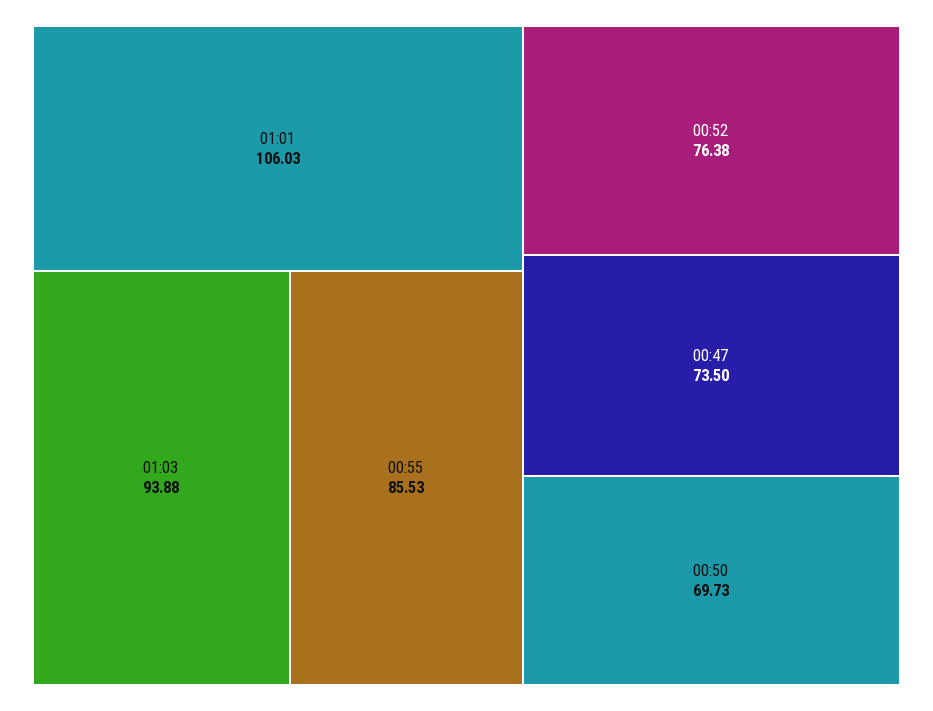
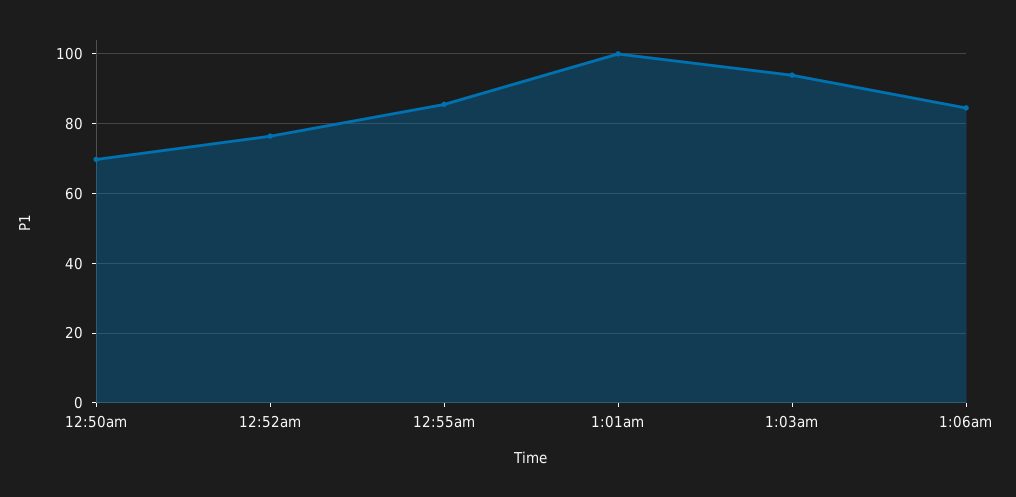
01:01: 106.03 -> 100
00:47: 73.5 -> none
1:06am: none -> 84

